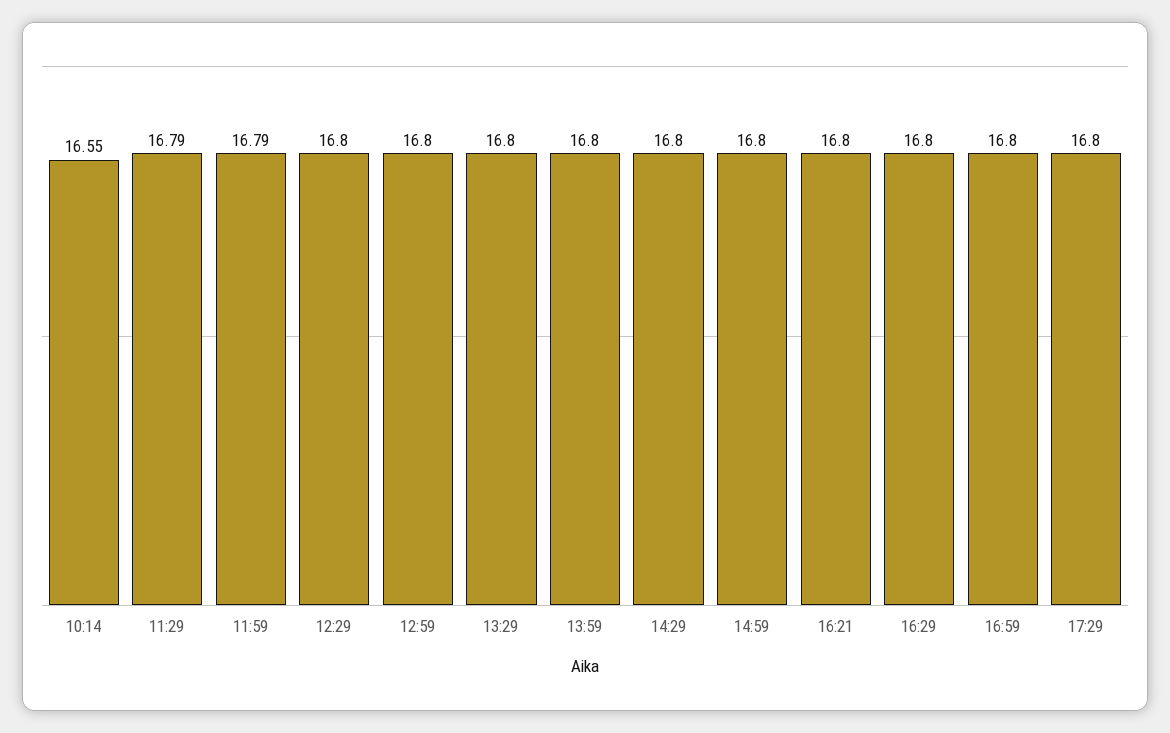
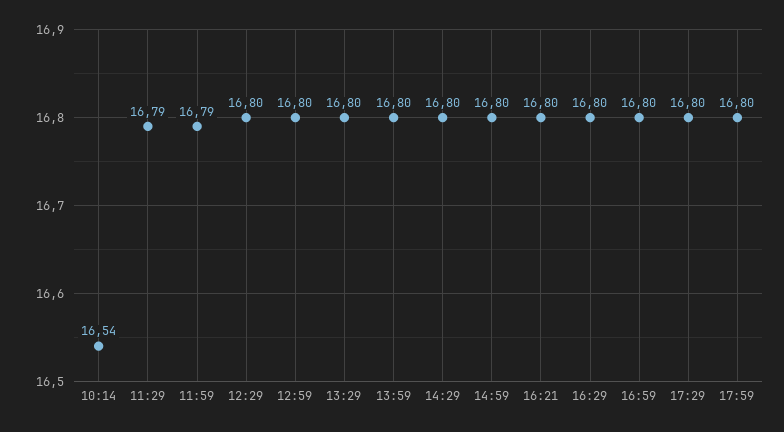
10:14: 16.55 -> 16.54
17:59: none -> 16.8

